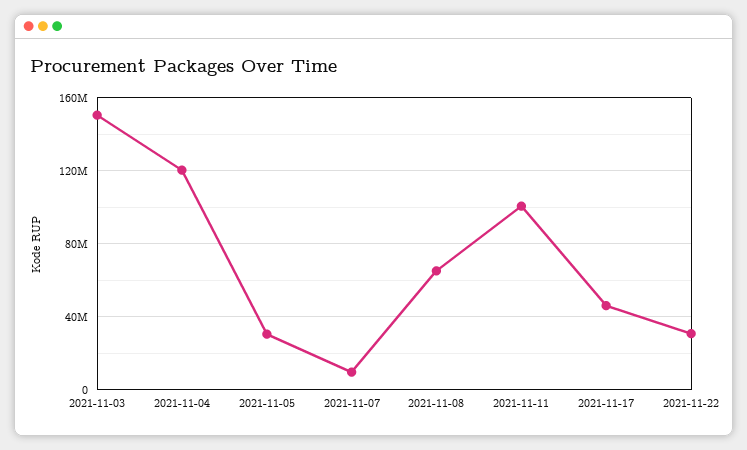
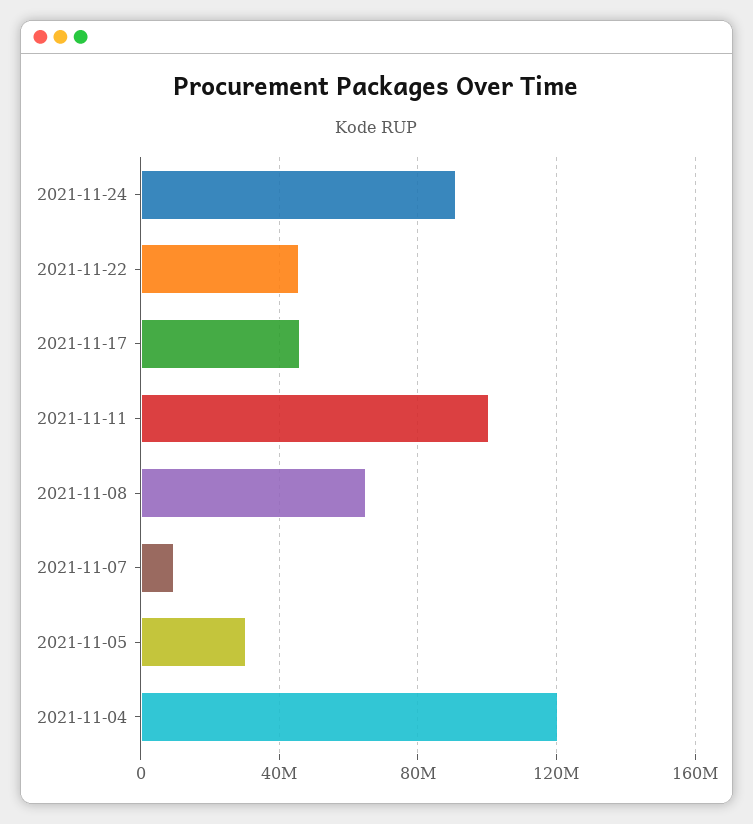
2021-11-03: 150000000 -> none
2021-11-22: 30000000 -> 45000000
2021-11-24: none -> 90000000

